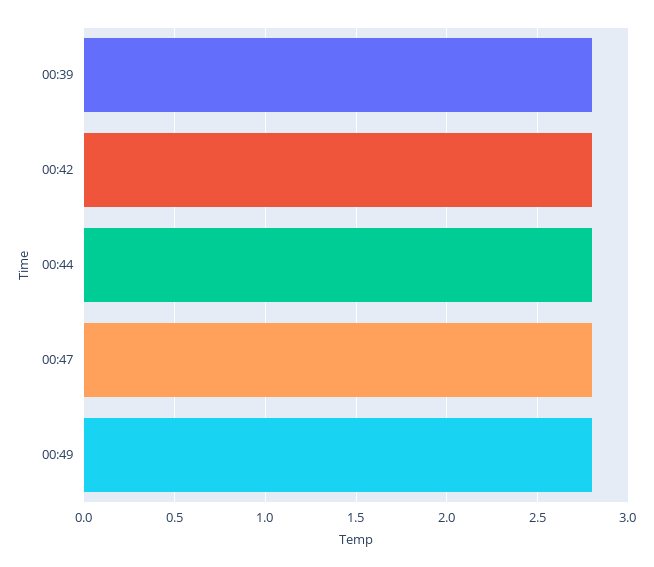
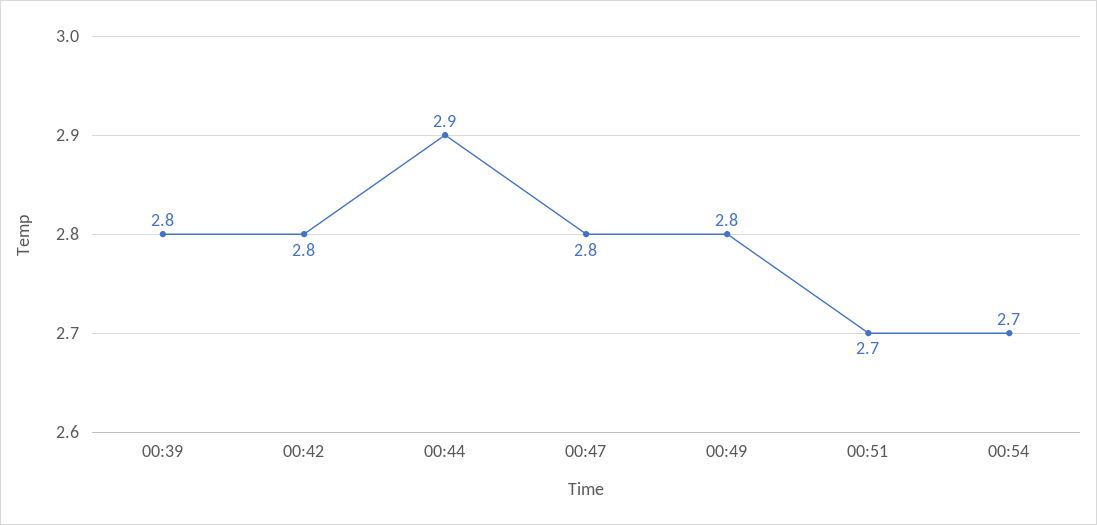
00:44: 2.8 -> 2.9
00:51: none -> 2.7
00:54: none -> 2.7

